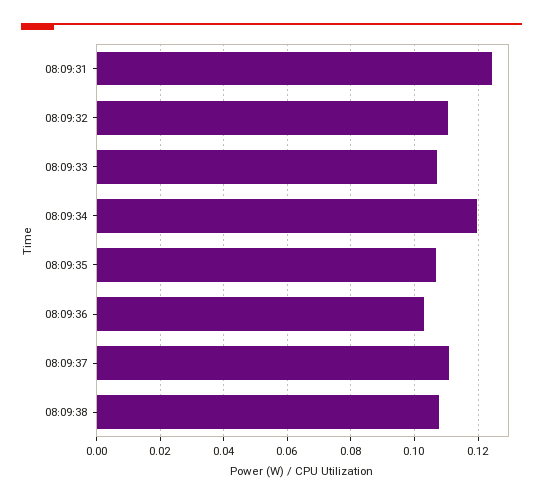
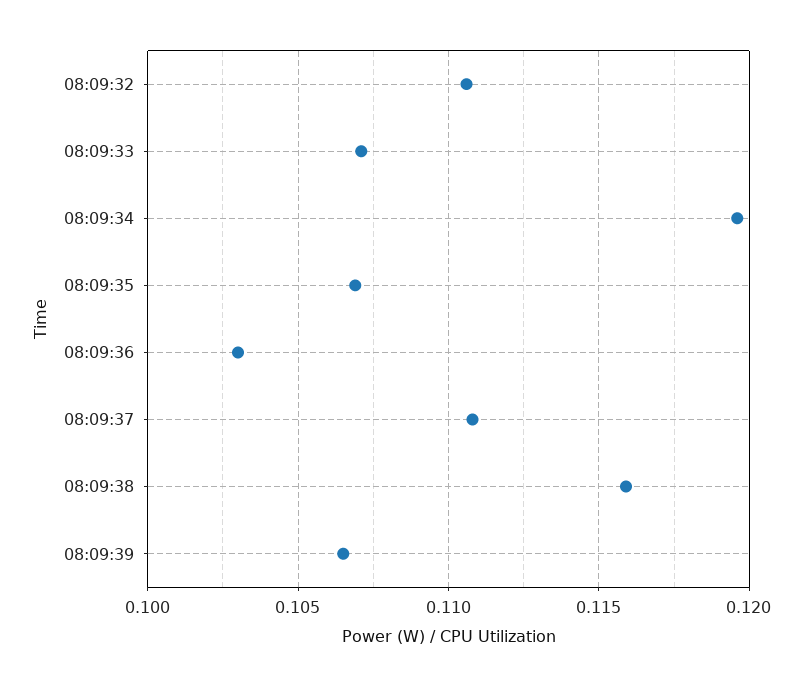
08:09:31: 0.124 -> none
08:09:38: 0.108 -> 0.116
08:09:39: none -> 0.1065

